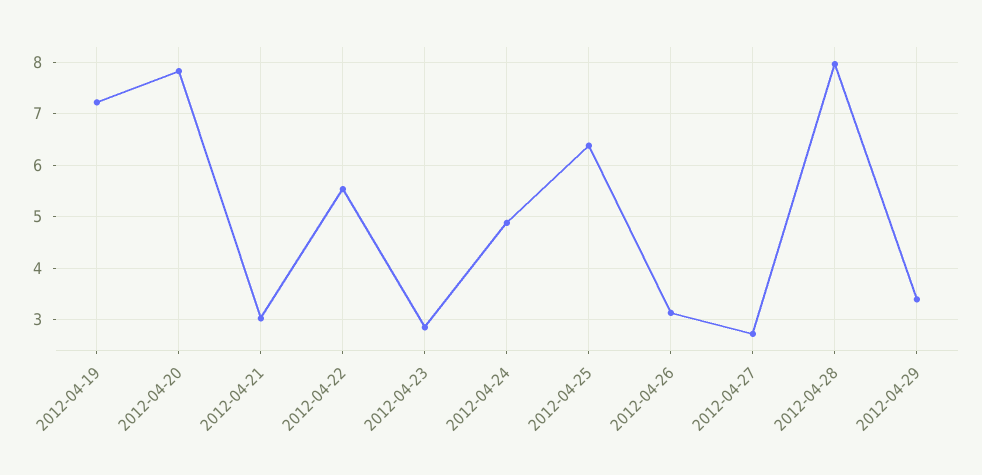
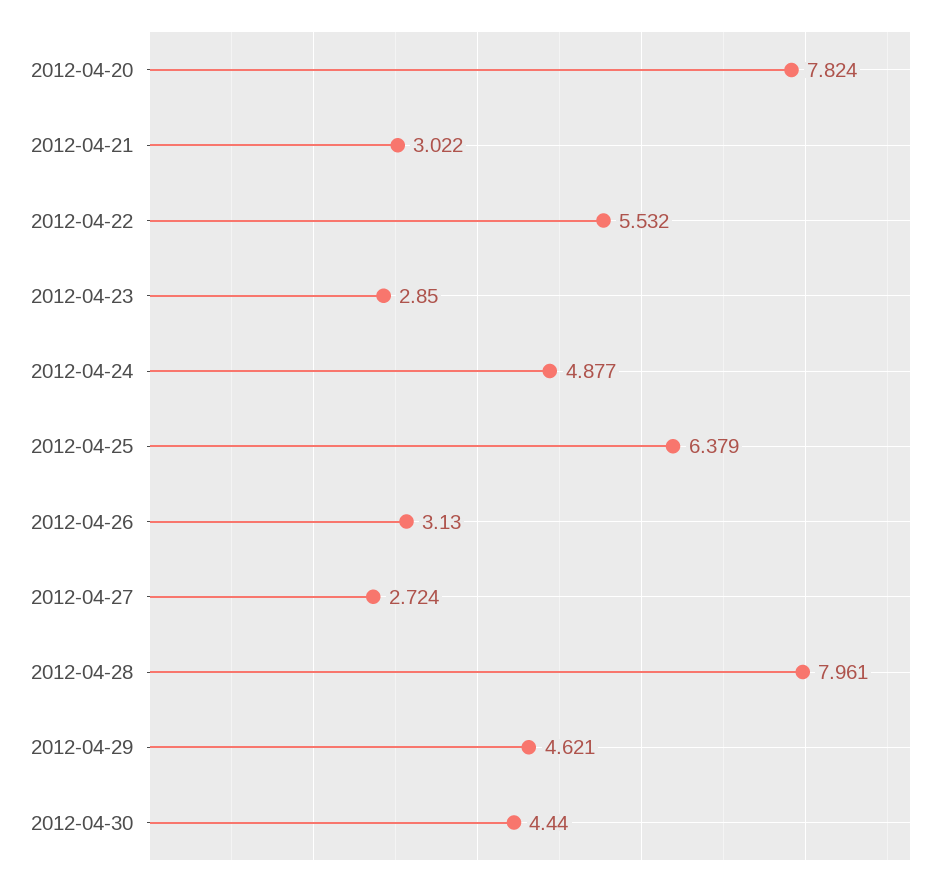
2012-04-19: 7.2 -> none
2012-04-29: 3.4 -> 4.621
2012-04-30: none -> 4.44

